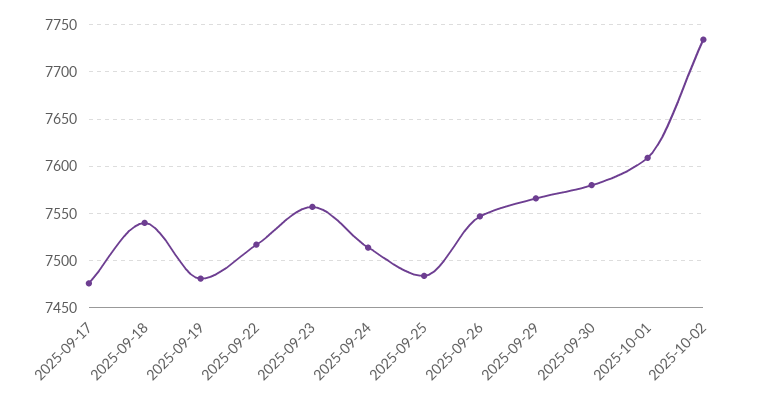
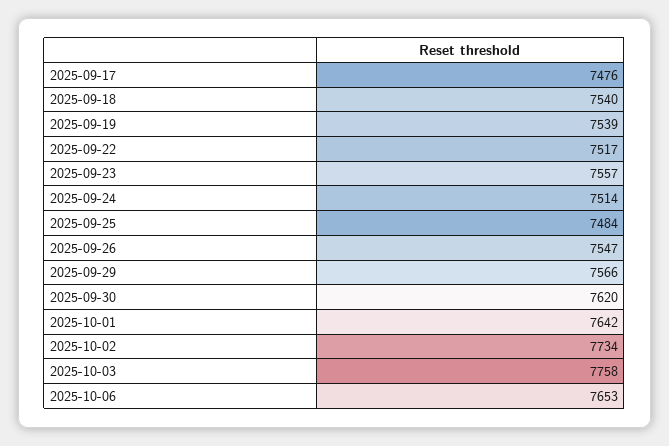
2025-09-19: 7480 -> 7539
2025-09-30: 7580 -> 7620
2025-10-01: 7610 -> 7642
2025-10-03: none -> 7758
2025-10-06: none -> 7653

